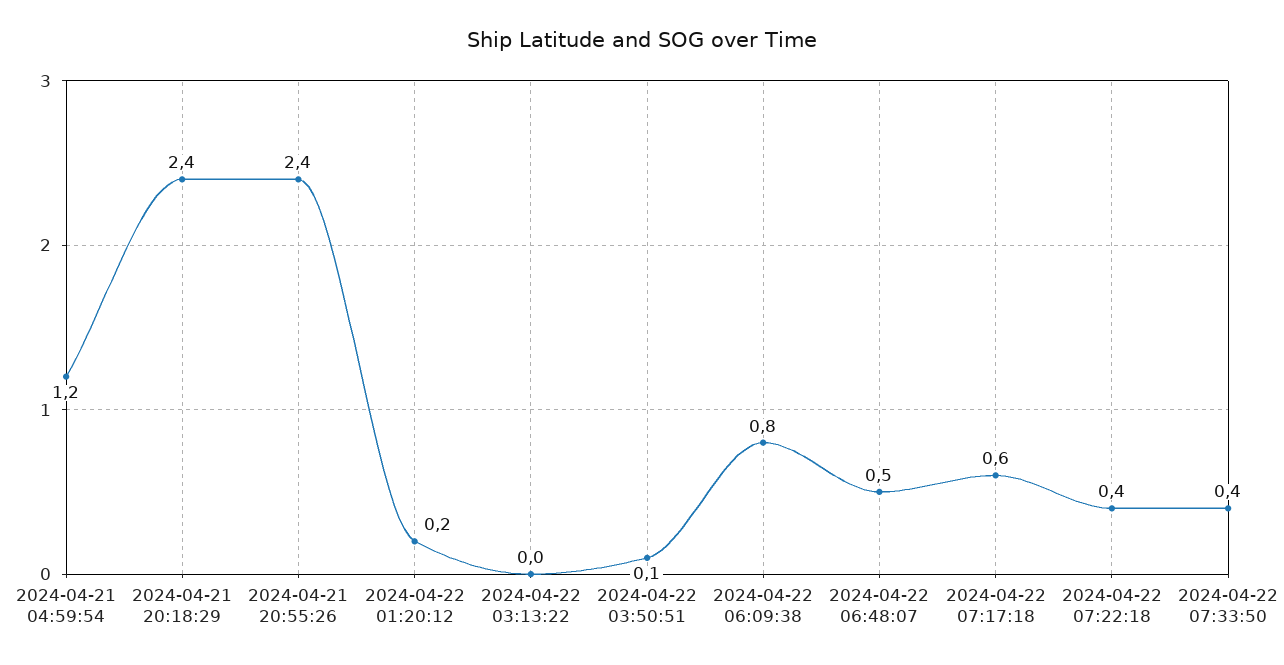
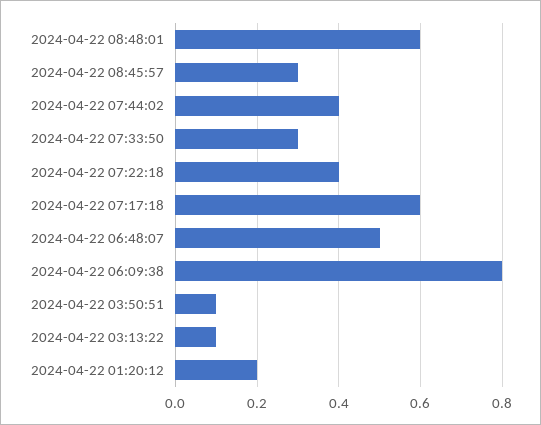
2024-04-21 04:59:54: 1.2 -> none
2024-04-21 20:18:29: 2.4 -> none
2024-04-21 20:55:26: 2.4 -> none
2024-04-22 03:13:22: 0 -> 0.1
2024-04-22 07:33:50: 0.4 -> 0.3
2024-04-22 08:48:01: none -> 0.6
2024-04-22 08:45:57: none -> 0.3
2024-04-22 07:44:02: none -> 0.4

